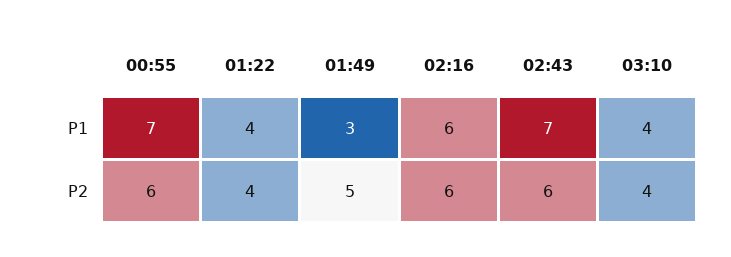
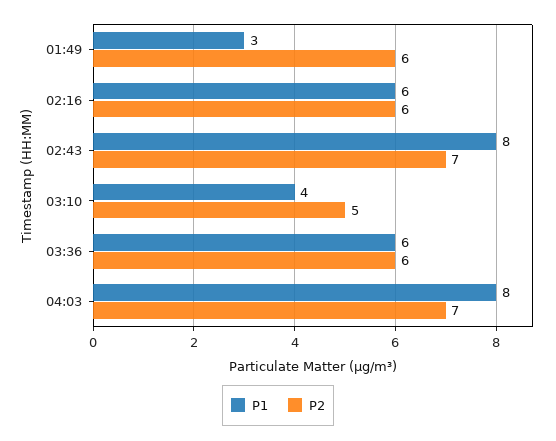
P1, 00:55: 7 -> none
P1, 01:22: 4 -> none
P1, 02:43: 7 -> 8
P2, 00:55: 6 -> none
P2, 01:22: 4 -> none
P2, 01:49: 5 -> 6
P2, 02:43: 6 -> 7
P2, 03:10: 4 -> 5
P1, 03:36: none -> 6
P2, 03:36: none -> 6
P1, 04:03: none -> 8
P2, 04:03: none -> 7

